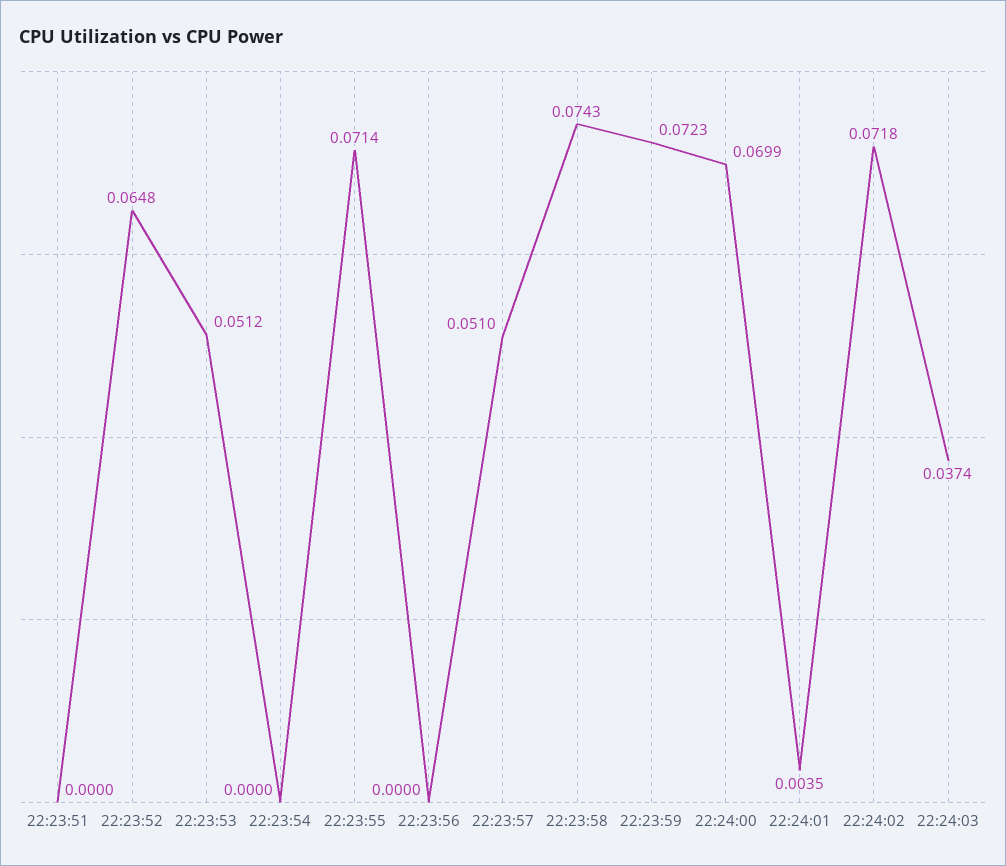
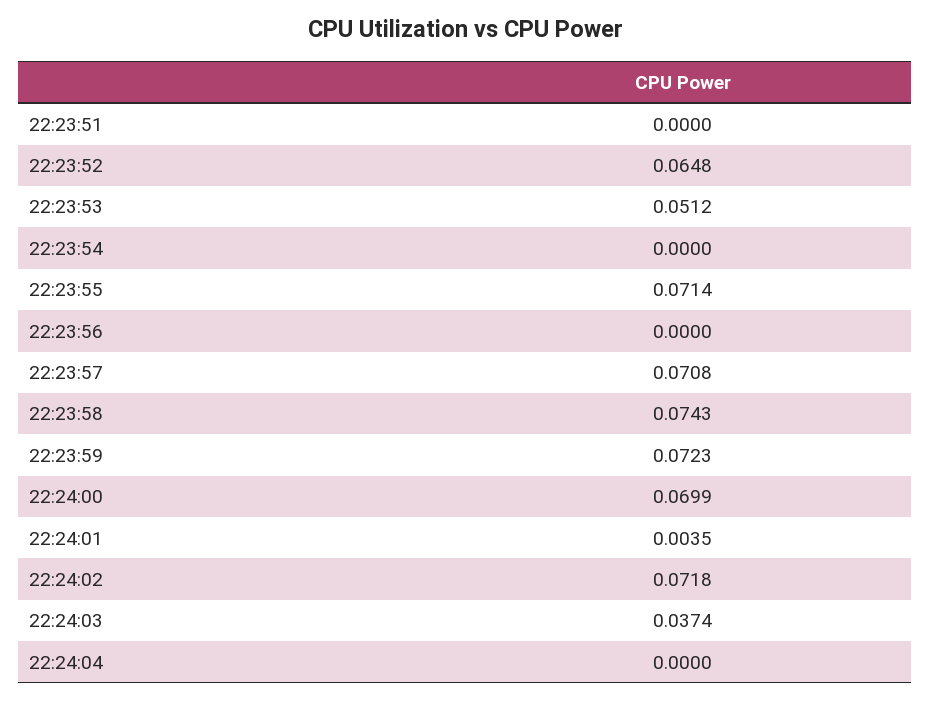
22:23:57: 0.051 -> 0.0708
22:24:04: none -> 0

